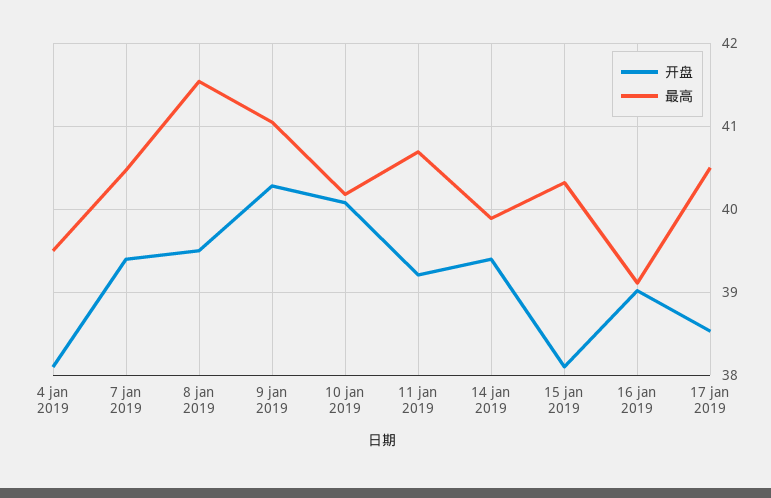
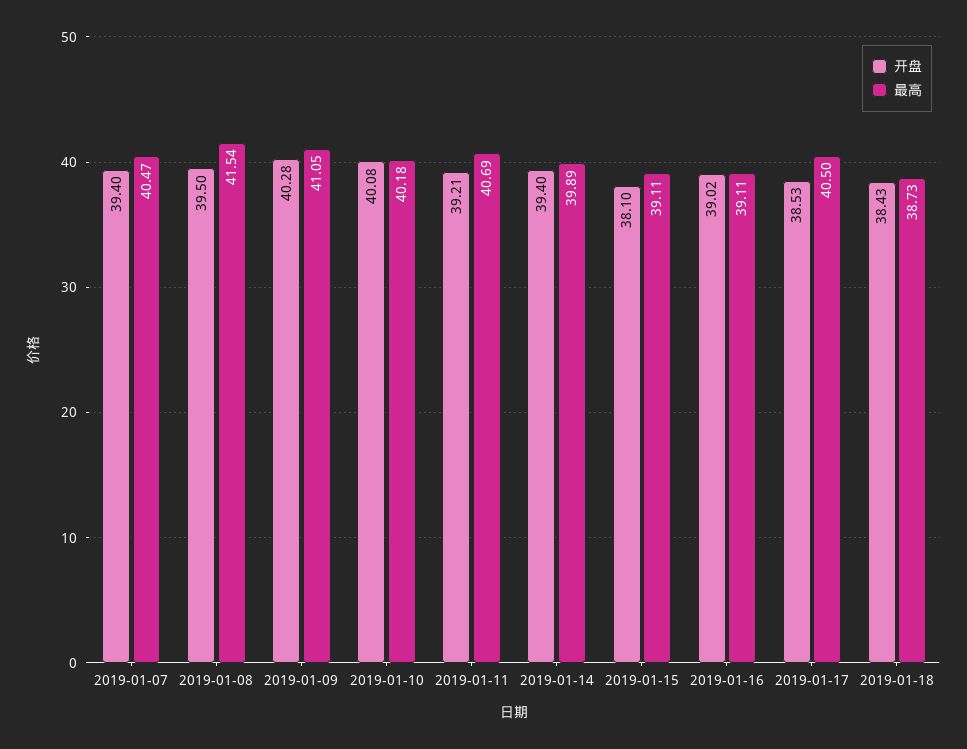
开盘, 4 jan 2019: 38.1 -> none
最高, 4 jan 2019: 39.5 -> none
最高, 15 jan 2019: 40.3 -> 39.11
开盘, 2019-01-18: none -> 38.43
最高, 2019-01-18: none -> 38.73

